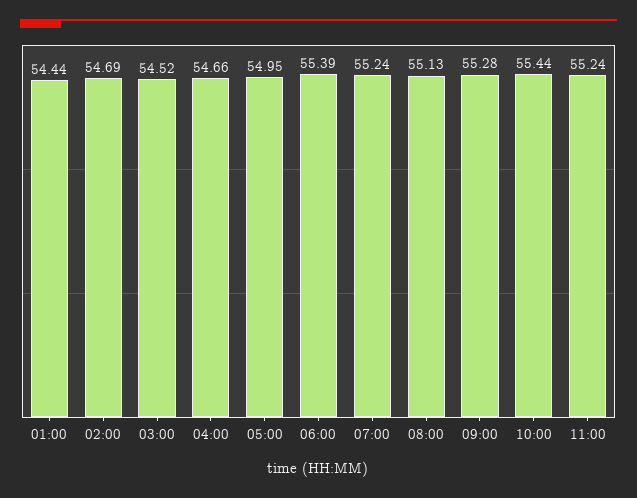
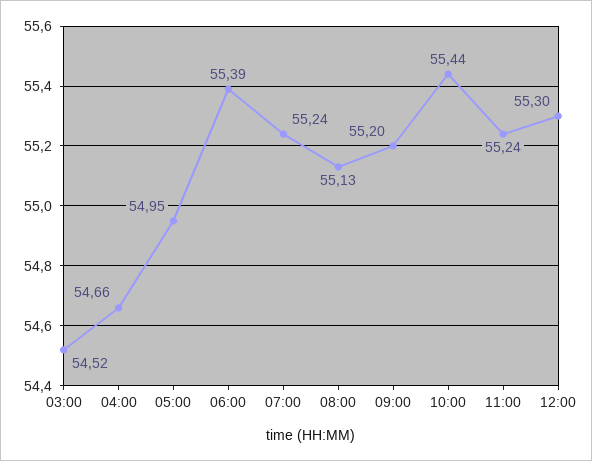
01:00: 54.44 -> none
02:00: 54.69 -> none
09:00: 55.28 -> 55.2
12:00: none -> 55.3

